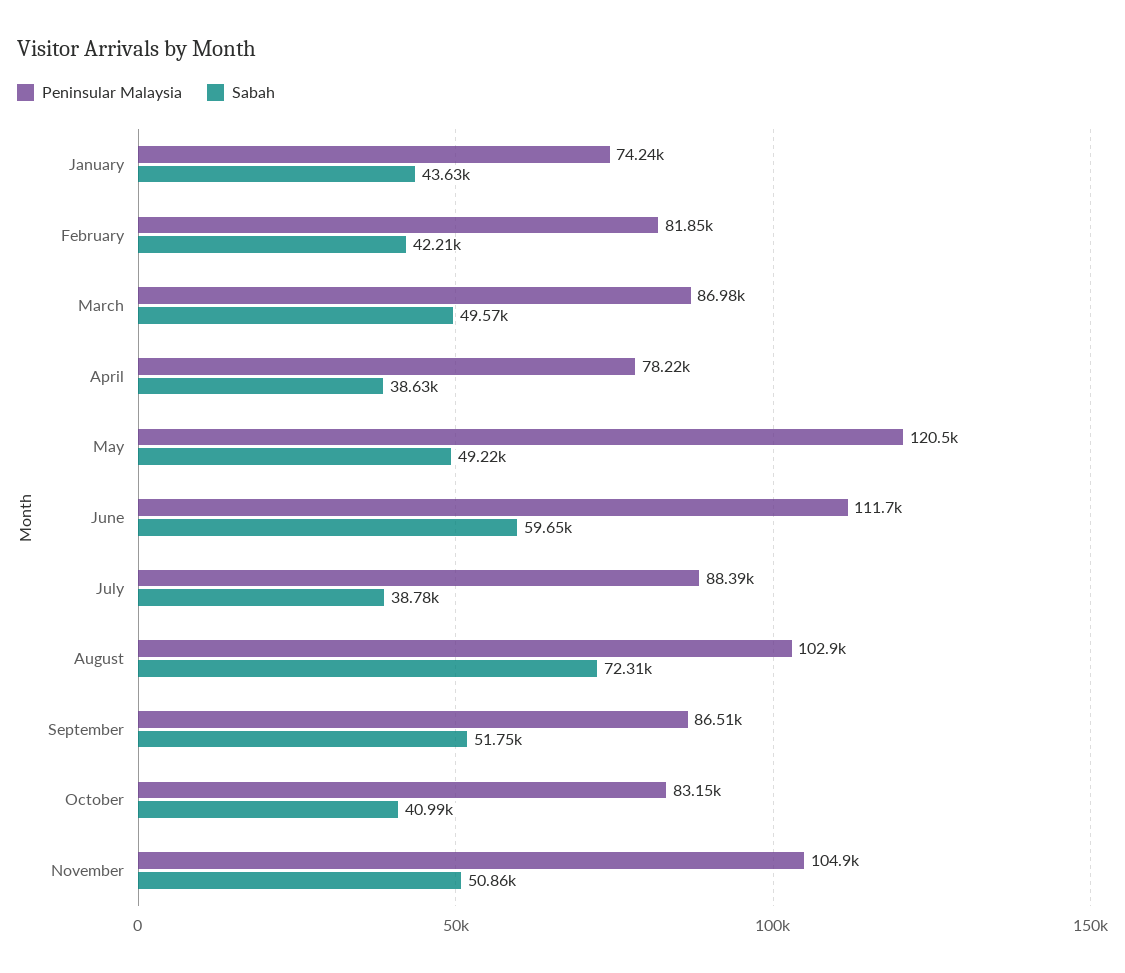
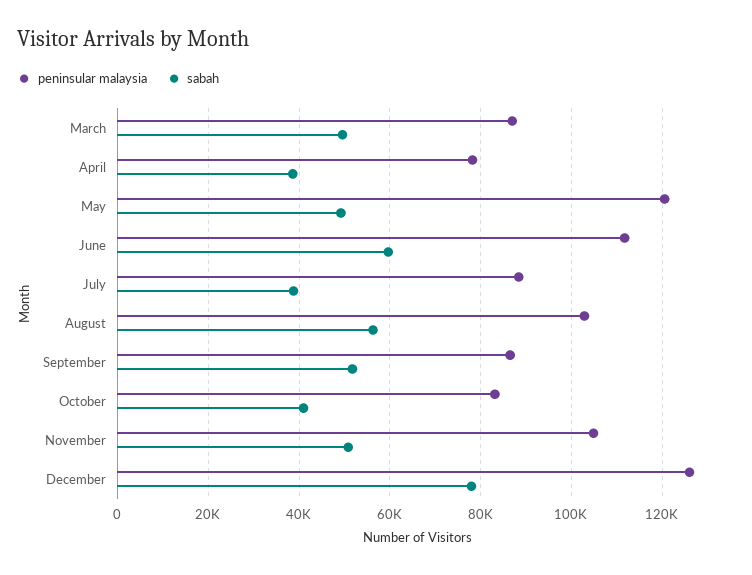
Peninsular Malaysia, January: 74240 -> none
Sabah, January: 43630 -> none
Peninsular Malaysia, February: 81850 -> none
Sabah, February: 42210 -> none
Sabah, August: 72310 -> 56000
Peninsular Malaysia, December: none -> 126000
Sabah, December: none -> 78000

